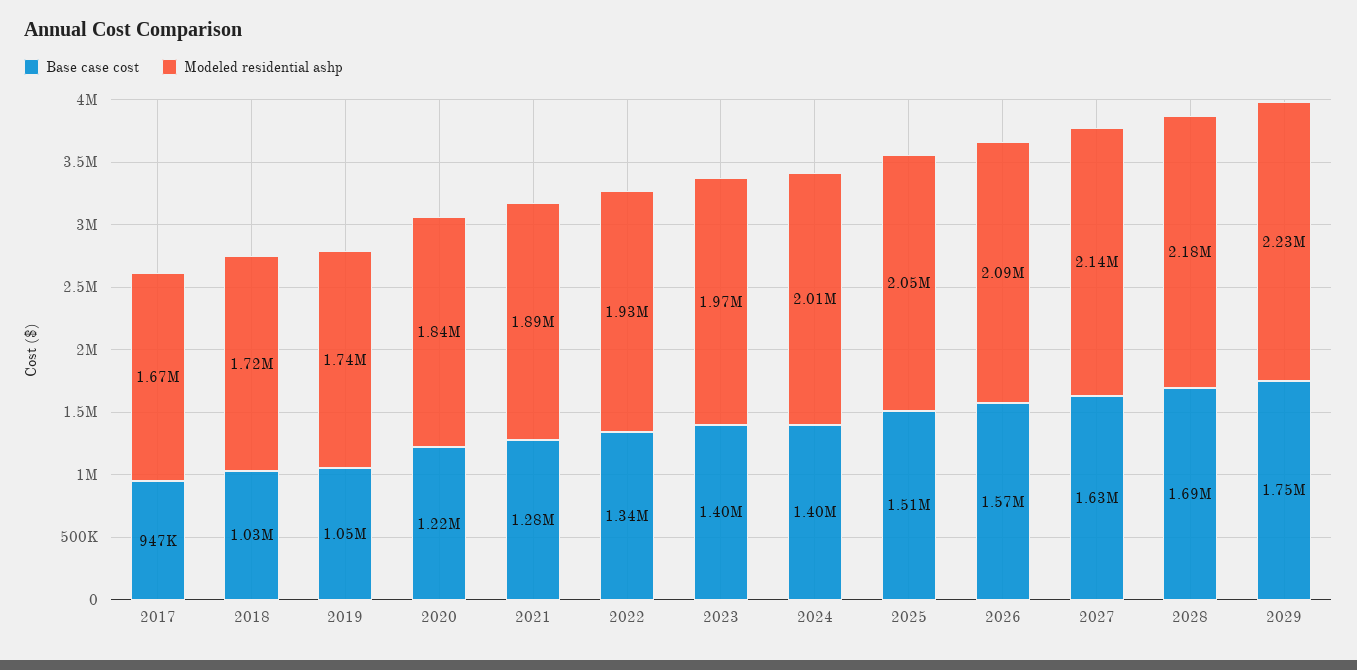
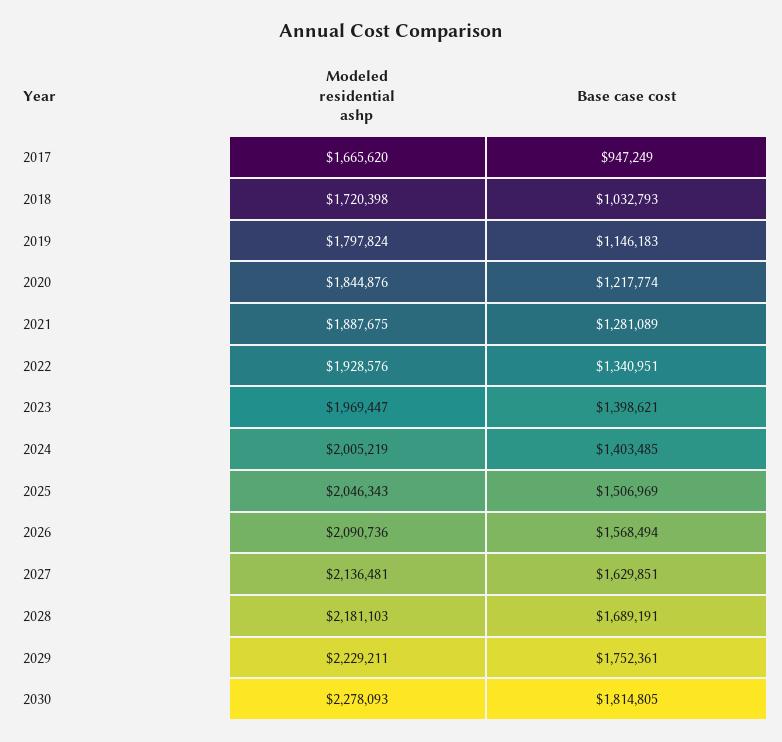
Base case cost, 2019: 1050000 -> 1146183
Modeled residential ashp, 2019: 1740000 -> 1797824
Modeled residential ashp, 2030: none -> 2278093
Base case cost, 2030: none -> 1814805

